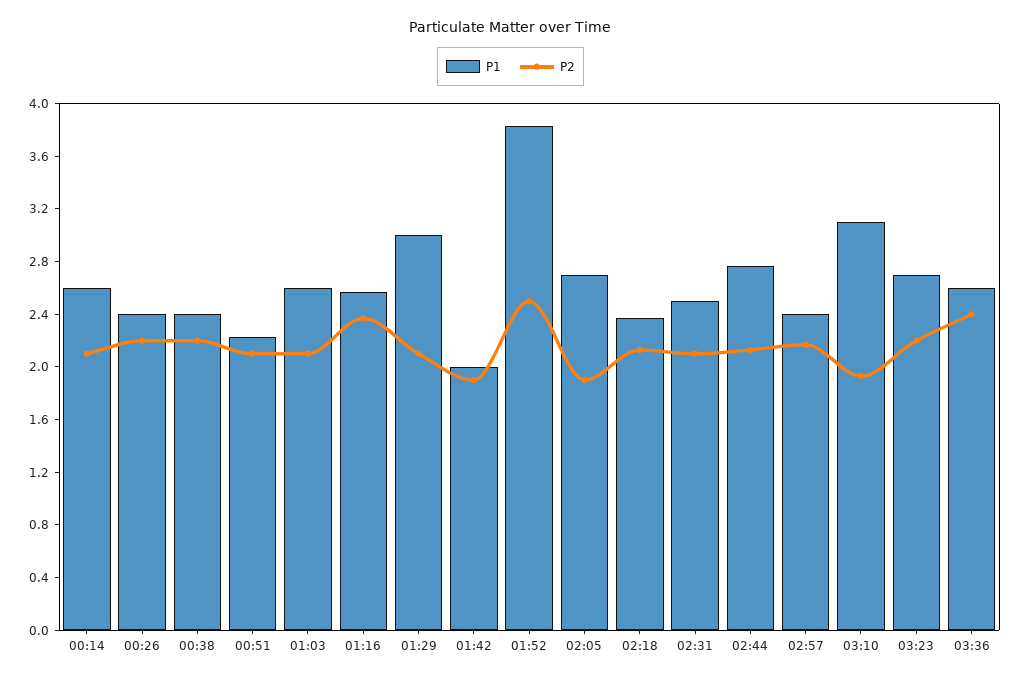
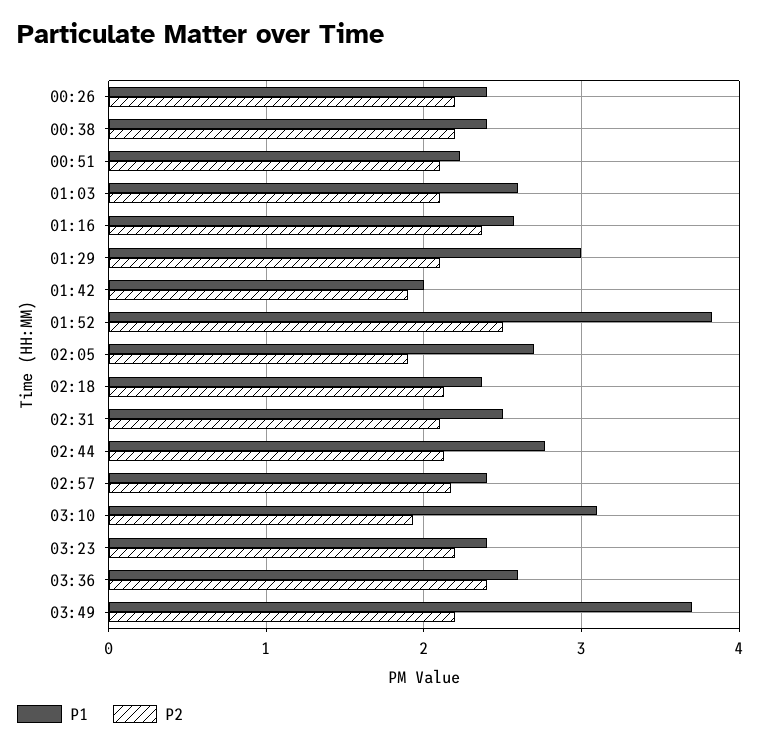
P1, 00:14: 2.6 -> none
P2, 00:14: 2.1 -> none
P1, 03:23: 2.7 -> 2.4
P1, 03:49: none -> 3.7
P2, 03:49: none -> 2.2

